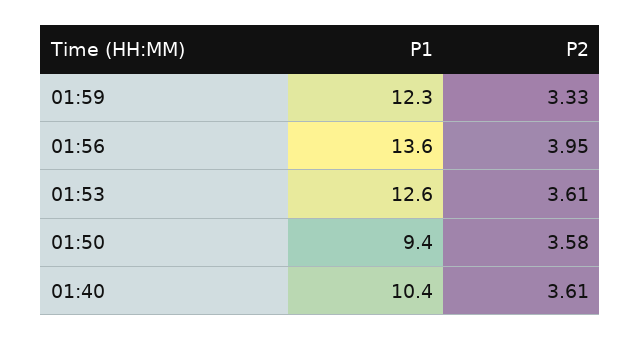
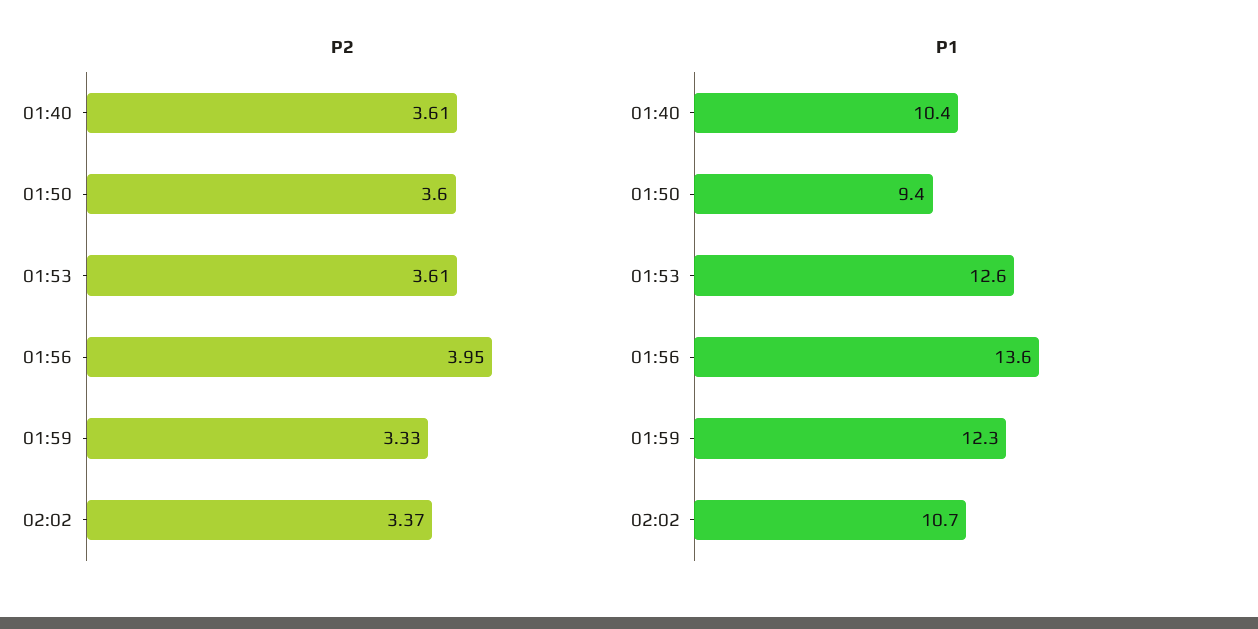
P2, 01:50: 3.58 -> 3.6
P2, 02:02: none -> 3.37
P1, 02:02: none -> 10.7

